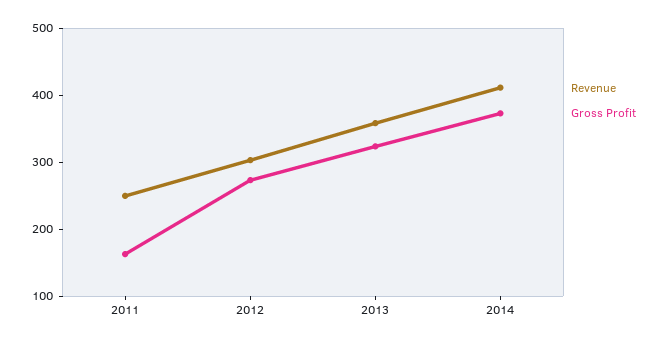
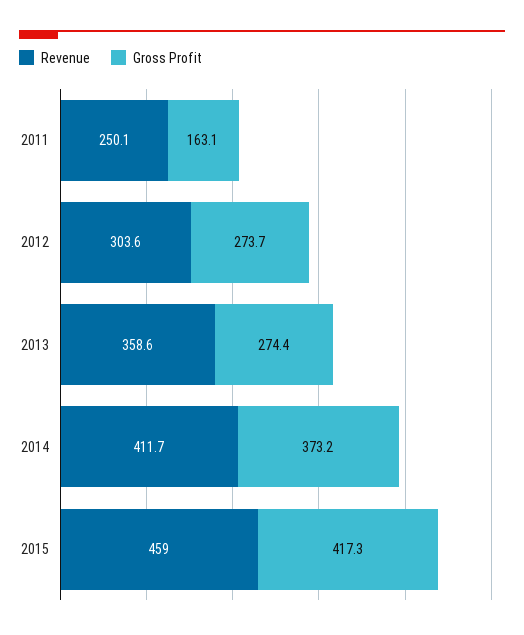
Gross Profit, 2013: 320 -> 274.4
Revenue, 2015: none -> 459
Gross Profit, 2015: none -> 417.3

